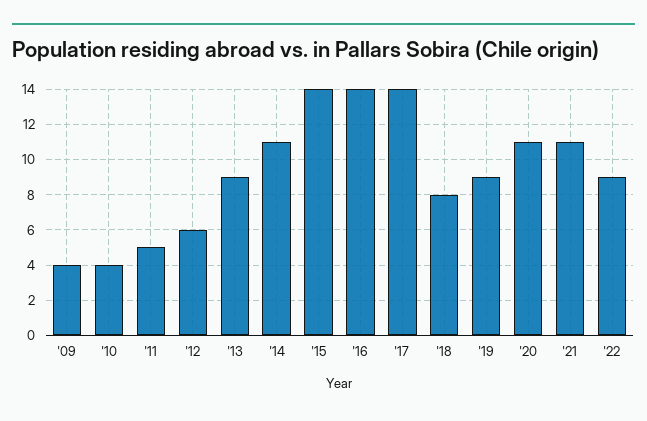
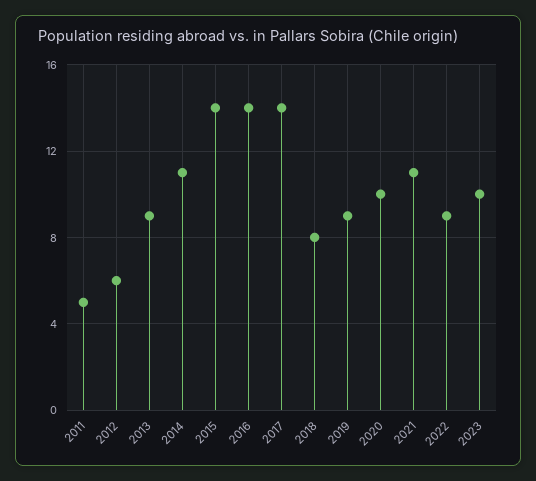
'09: 4 -> none
'10: 4 -> none
'20: 11 -> 10
2023: none -> 10

